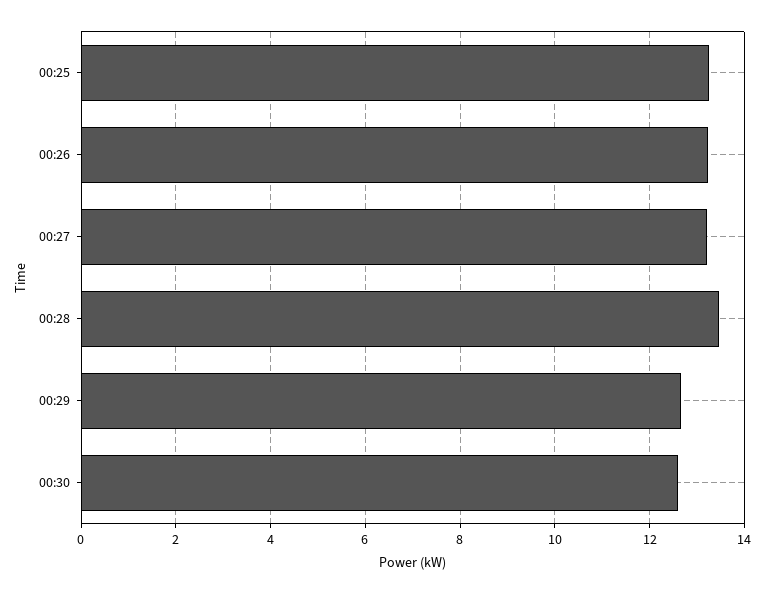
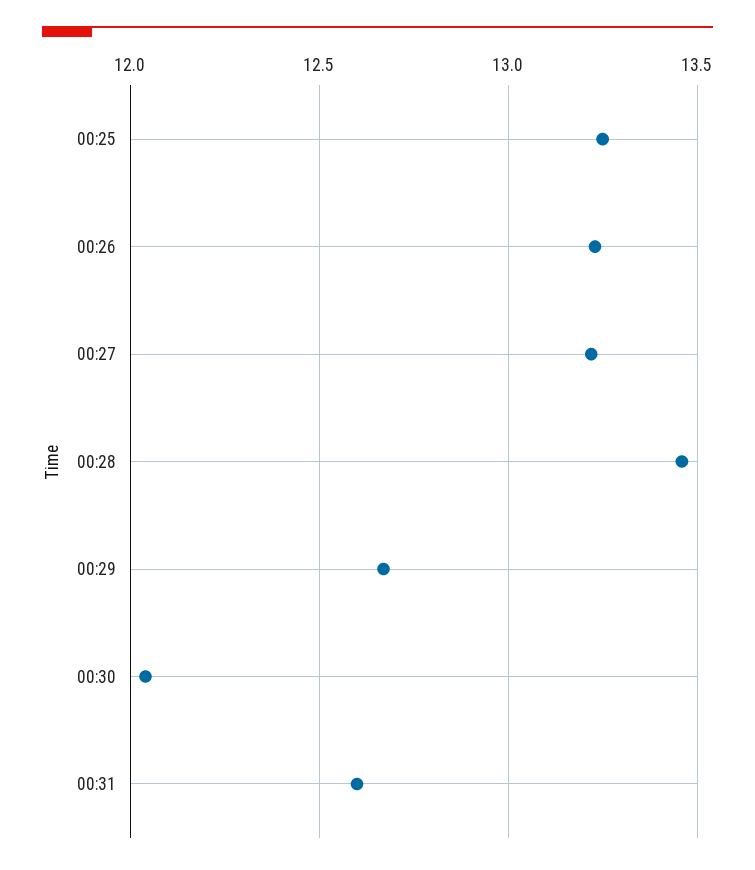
00:30: 12.6 -> 12.05
00:31: none -> 12.6

